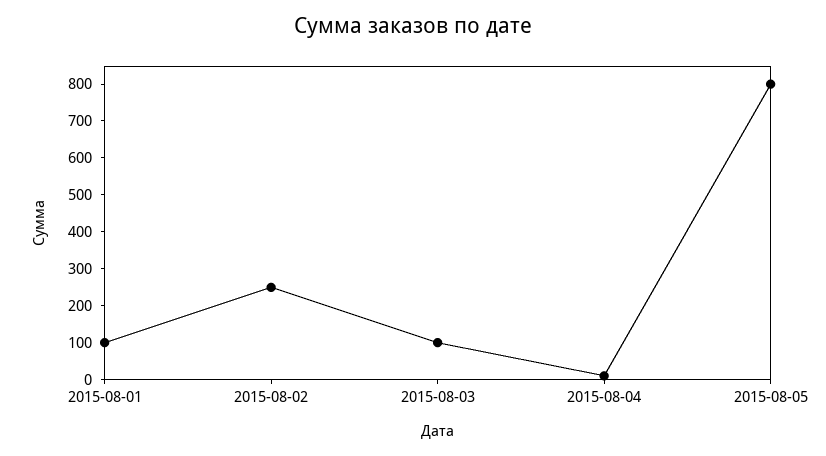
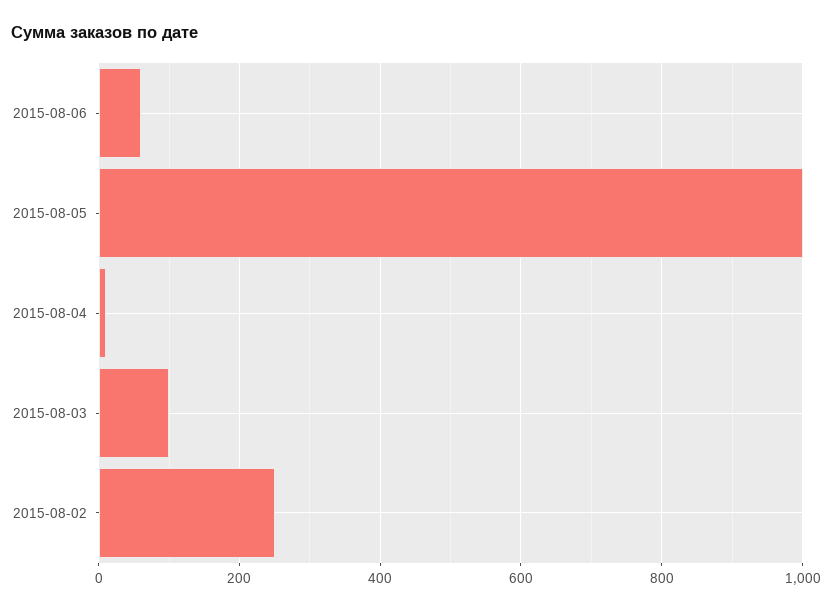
2015-08-01: 100 -> none
2015-08-05: 800 -> 1000
2015-08-06: none -> 60

